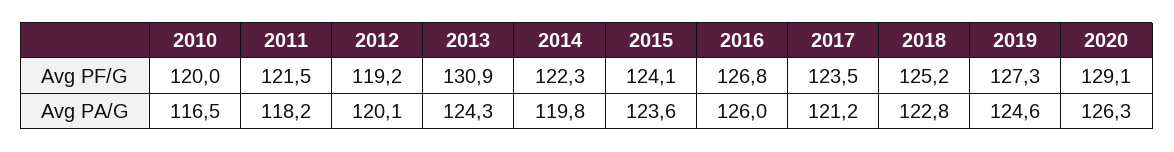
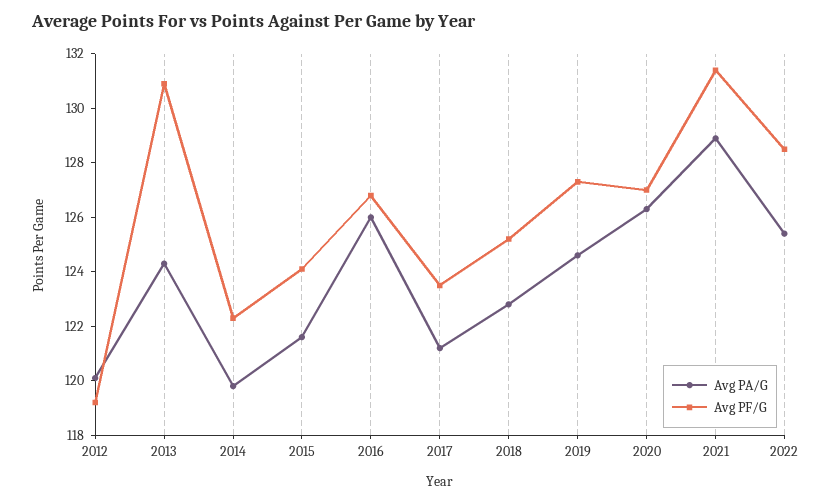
Avg PF/G, 2010: 120 -> none
Avg PF/G, 2011: 121.5 -> none
Avg PF/G, 2020: 129.1 -> 127
Avg PA/G, 2010: 116.5 -> none
Avg PA/G, 2011: 118.2 -> none
Avg PA/G, 2015: 123.6 -> 121.5
Avg PA/G, 2021: none -> 129
Avg PF/G, 2021: none -> 131.5
Avg PA/G, 2022: none -> 125.5
Avg PF/G, 2022: none -> 128.5

